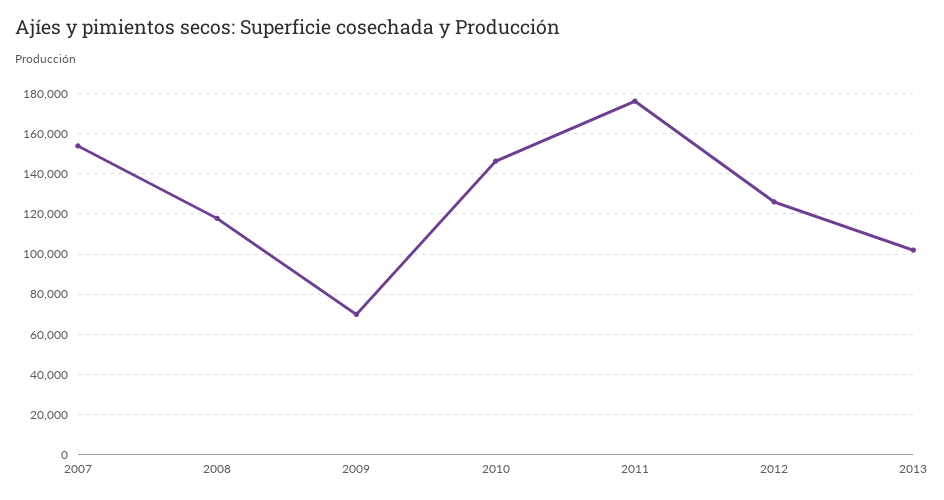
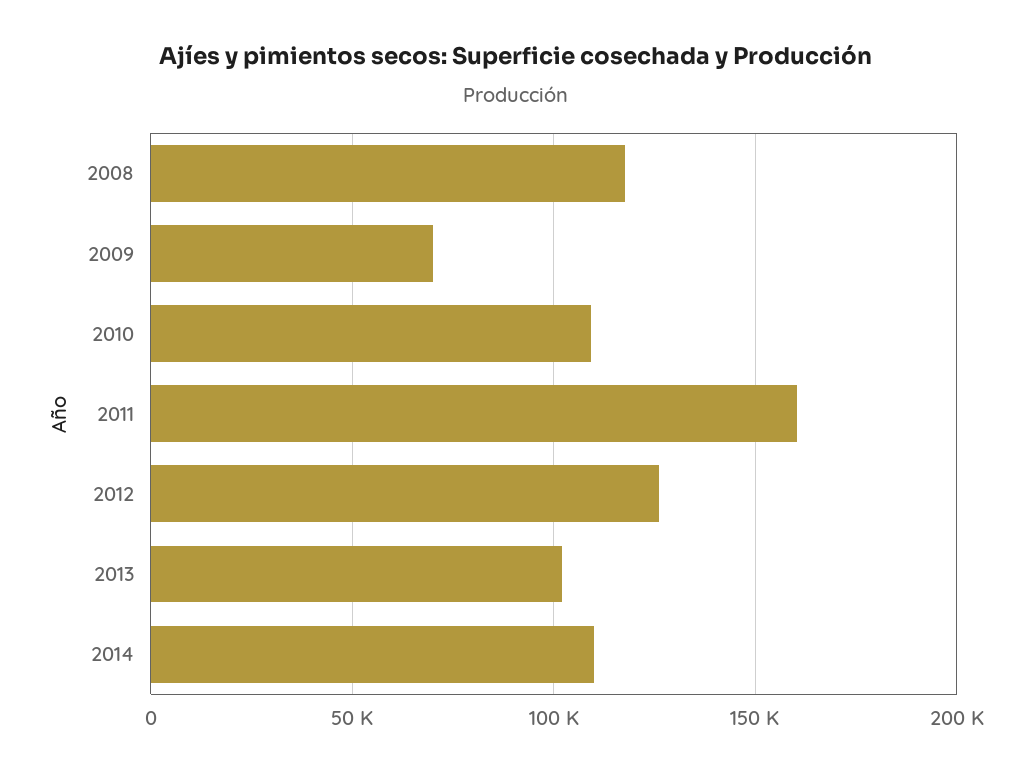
2007: 155000 -> none
2010: 145000 -> 110000
2011: 175000 -> 160000
2014: none -> 110000

